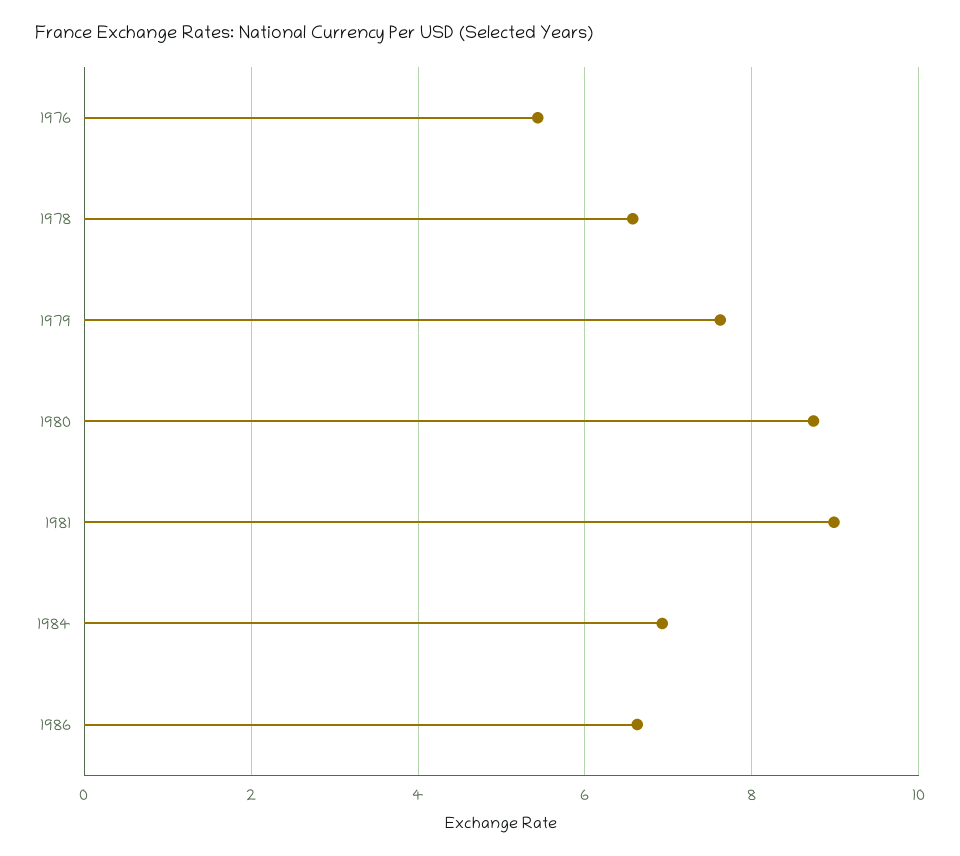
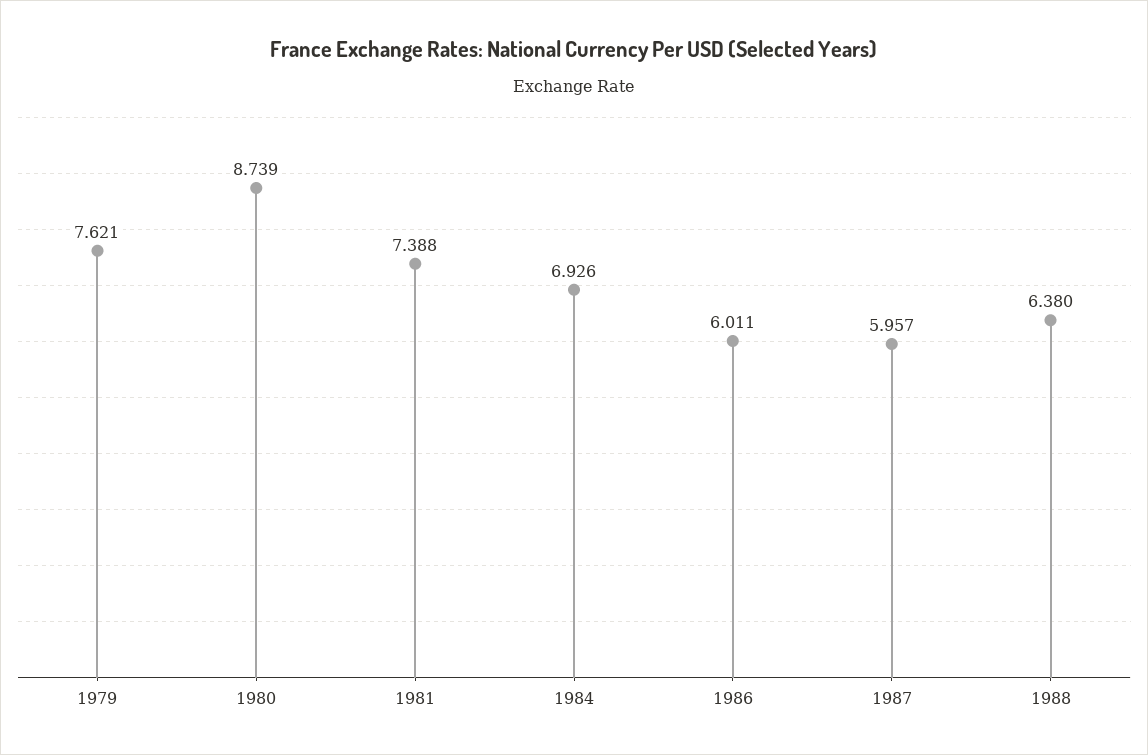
1976: 5.4 -> none
1978: 6.6 -> none
1981: 9 -> 7.388
1986: 6.6 -> 6.011
1987: none -> 5.957
1988: none -> 6.38

